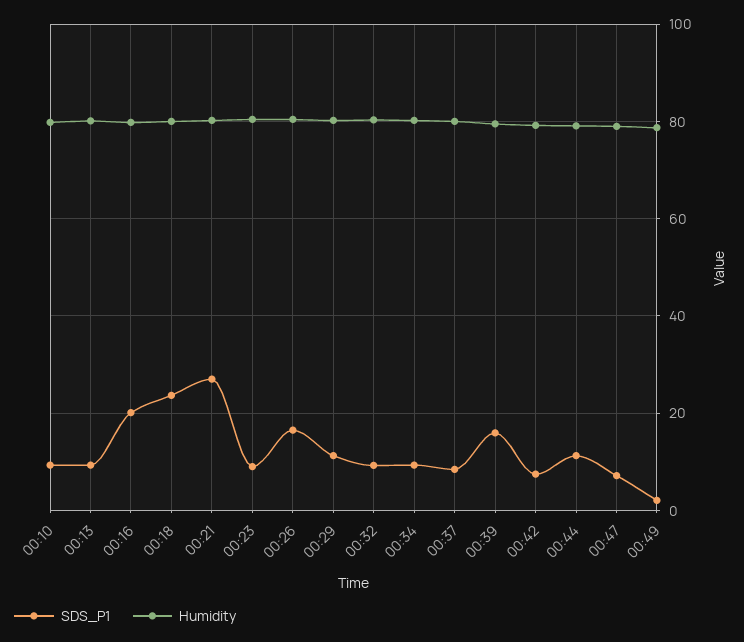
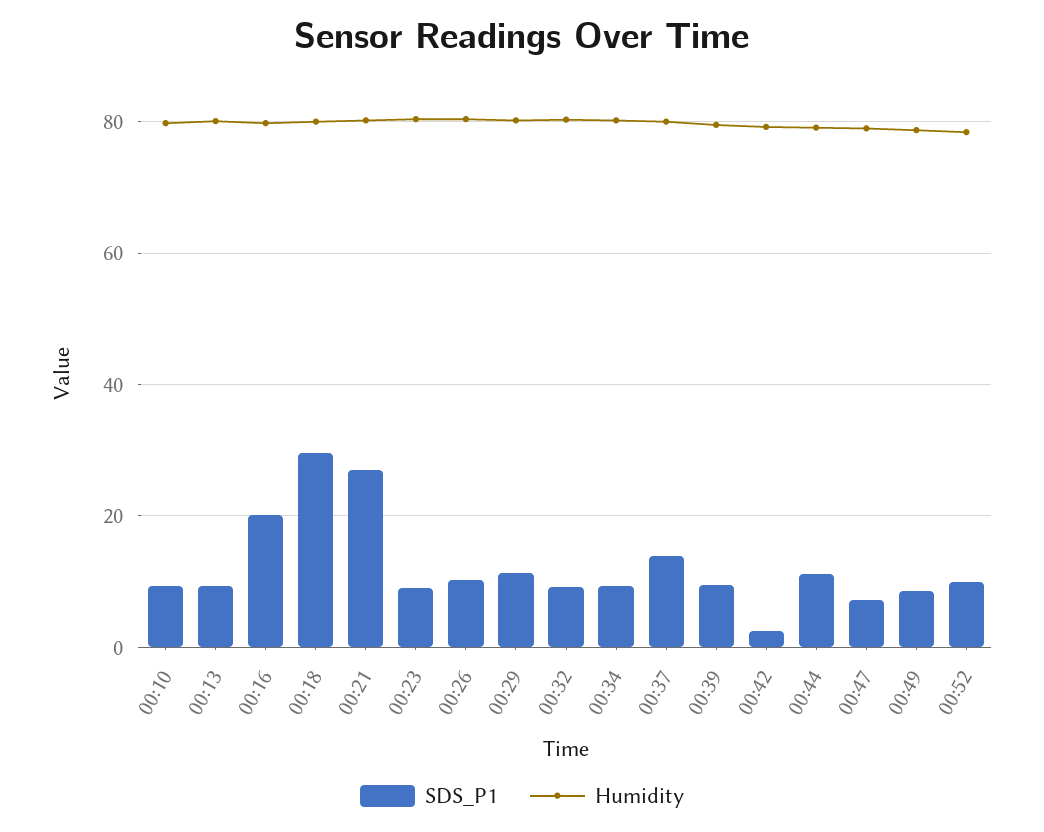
SDS_P1, 00:18: 24 -> 30
SDS_P1, 00:26: 16 -> 10
SDS_P1, 00:37: 8 -> 14
SDS_P1, 00:39: 16 -> 10
SDS_P1, 00:42: 8 -> 2
SDS_P1, 00:49: 2 -> 8
SDS_P1, 00:52: none -> 10
Humidity, 00:52: none -> 78

